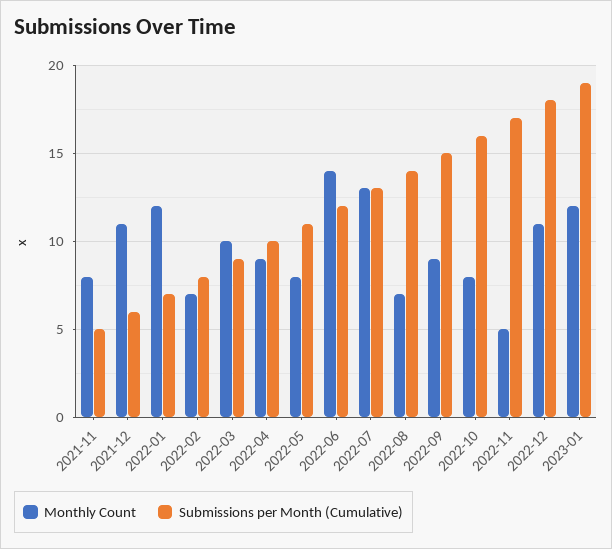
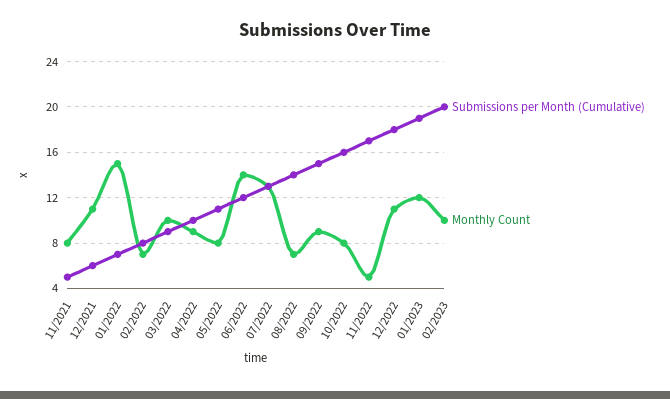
Monthly Count, 2022-01: 12 -> 15
Submissions per Month (Cumulative), 02/2023: none -> 20
Monthly Count, 02/2023: none -> 10

